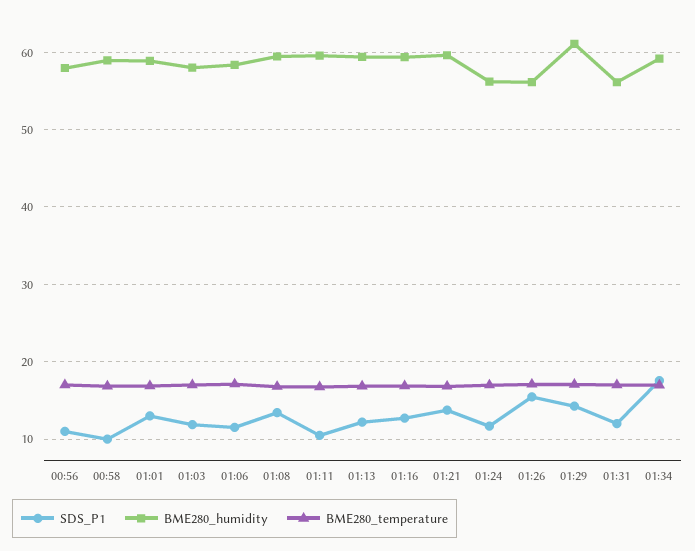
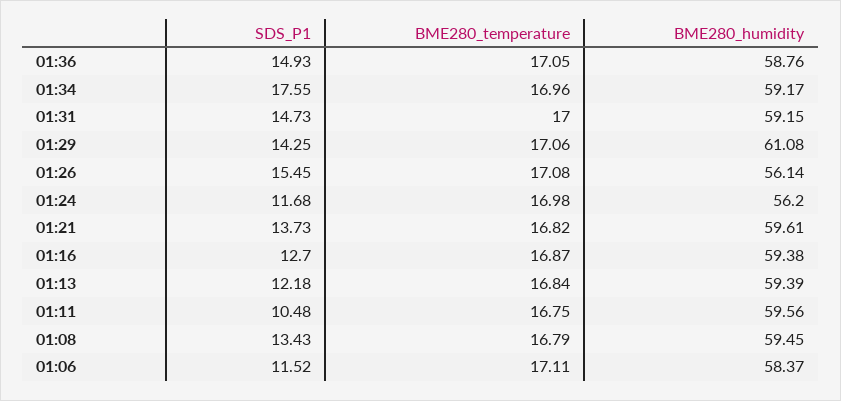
SDS_P1, 00:56: 11 -> none
BME280_humidity, 00:56: 58 -> none
BME280_temperature, 00:56: 17 -> none
SDS_P1, 00:58: 10 -> none
BME280_humidity, 00:58: 59 -> none
BME280_temperature, 00:58: 17 -> none
SDS_P1, 01:01: 13 -> none
BME280_humidity, 01:01: 59 -> none
BME280_temperature, 01:01: 17 -> none
SDS_P1, 01:03: 12 -> none
BME280_humidity, 01:03: 58 -> none
BME280_temperature, 01:03: 17 -> none
SDS_P1, 01:31: 12 -> 14.73
BME280_humidity, 01:31: 56 -> 59.15
SDS_P1, 01:36: none -> 14.93
BME280_temperature, 01:36: none -> 17.05
BME280_humidity, 01:36: none -> 58.76

